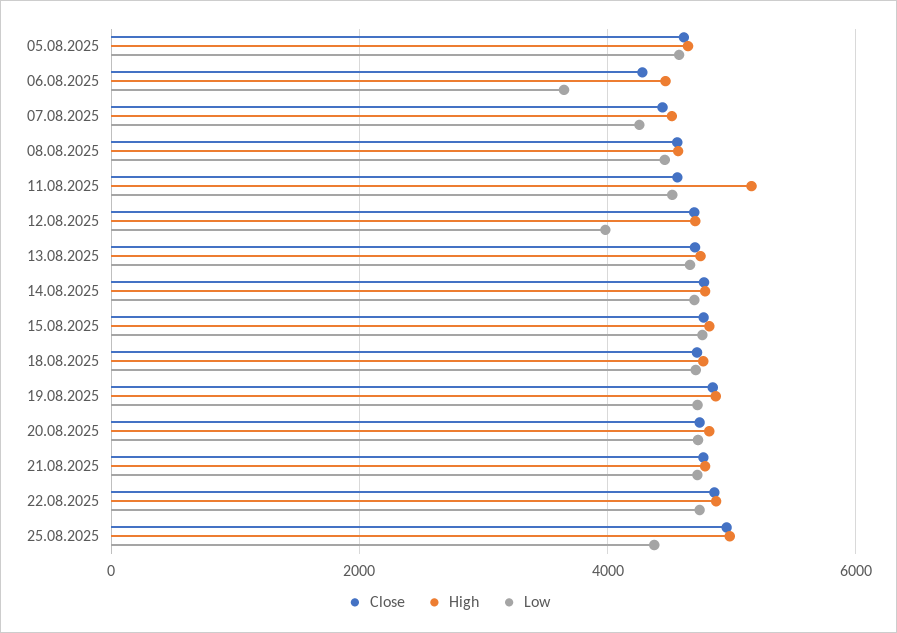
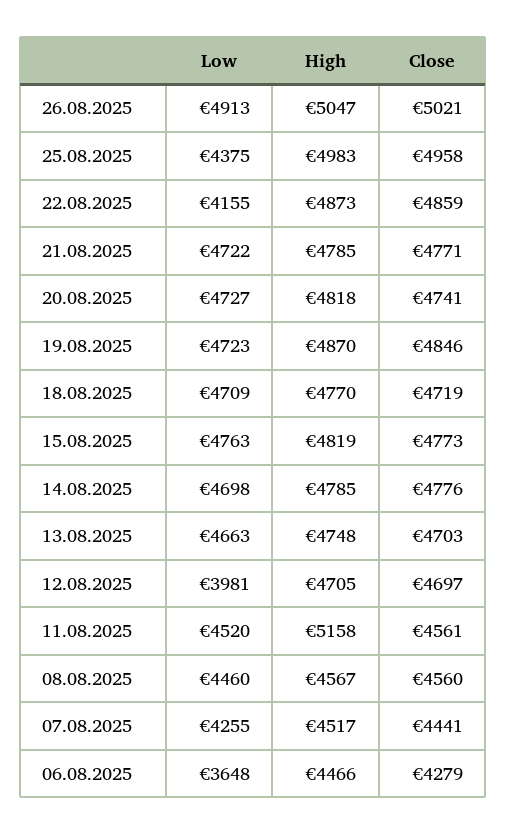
Close, 05.08.2025: 4600 -> none
High, 05.08.2025: 4600 -> none
Low, 05.08.2025: 4600 -> none
Low, 22.08.2025: 4800 -> 4155
Low, 26.08.2025: none -> 4913
High, 26.08.2025: none -> 5047
Close, 26.08.2025: none -> 5021

